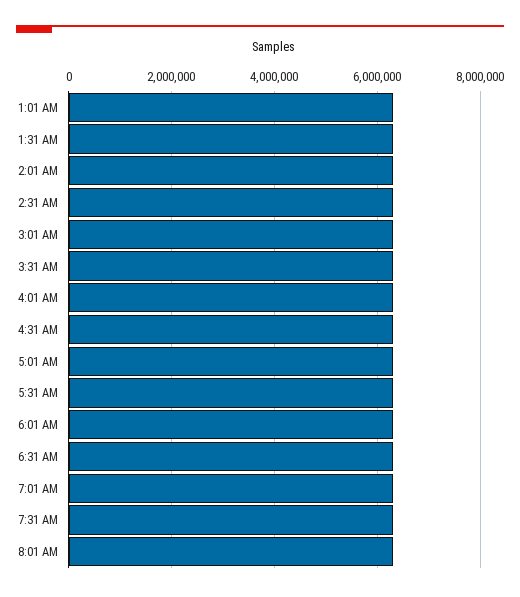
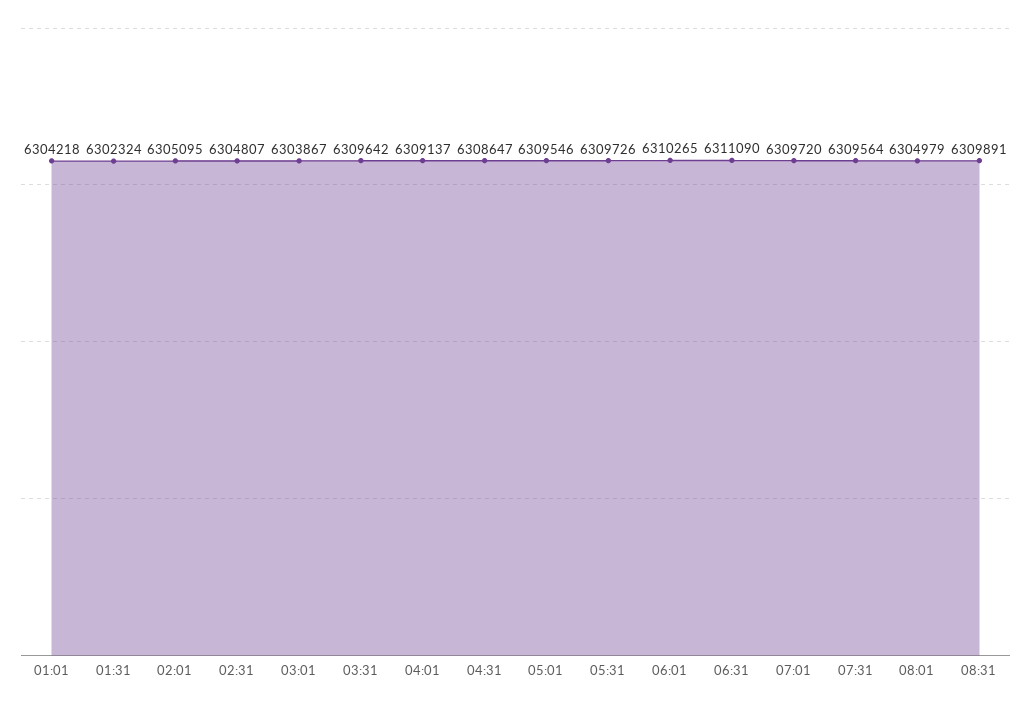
08:31: none -> 6309891

